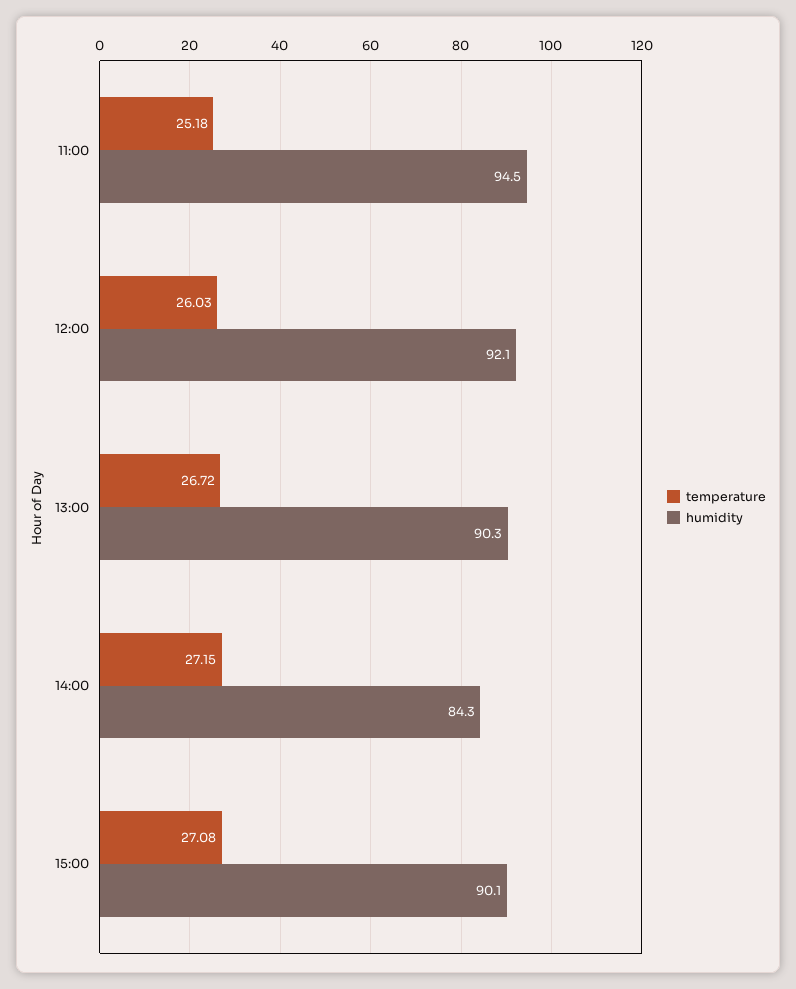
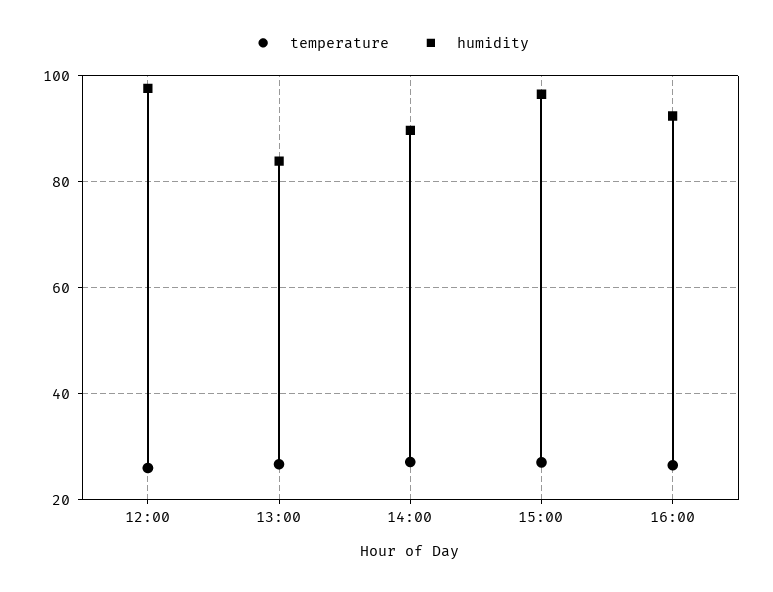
temperature, 11:00: 25.18 -> none
humidity, 11:00: 94.5 -> none
humidity, 12:00: 92.1 -> 98
humidity, 13:00: 90.3 -> 84
humidity, 14:00: 84.3 -> 90
humidity, 15:00: 90.1 -> 96
temperature, 16:00: none -> 26
humidity, 16:00: none -> 92

